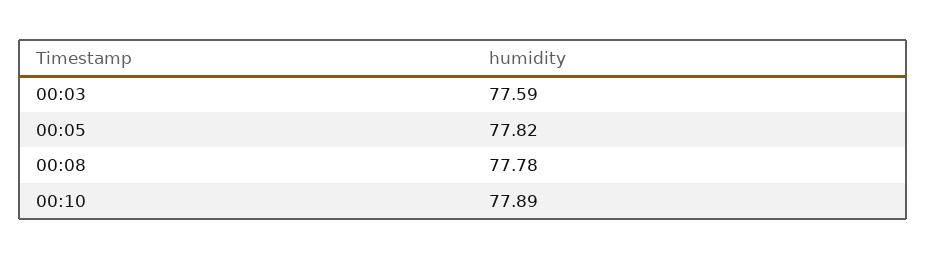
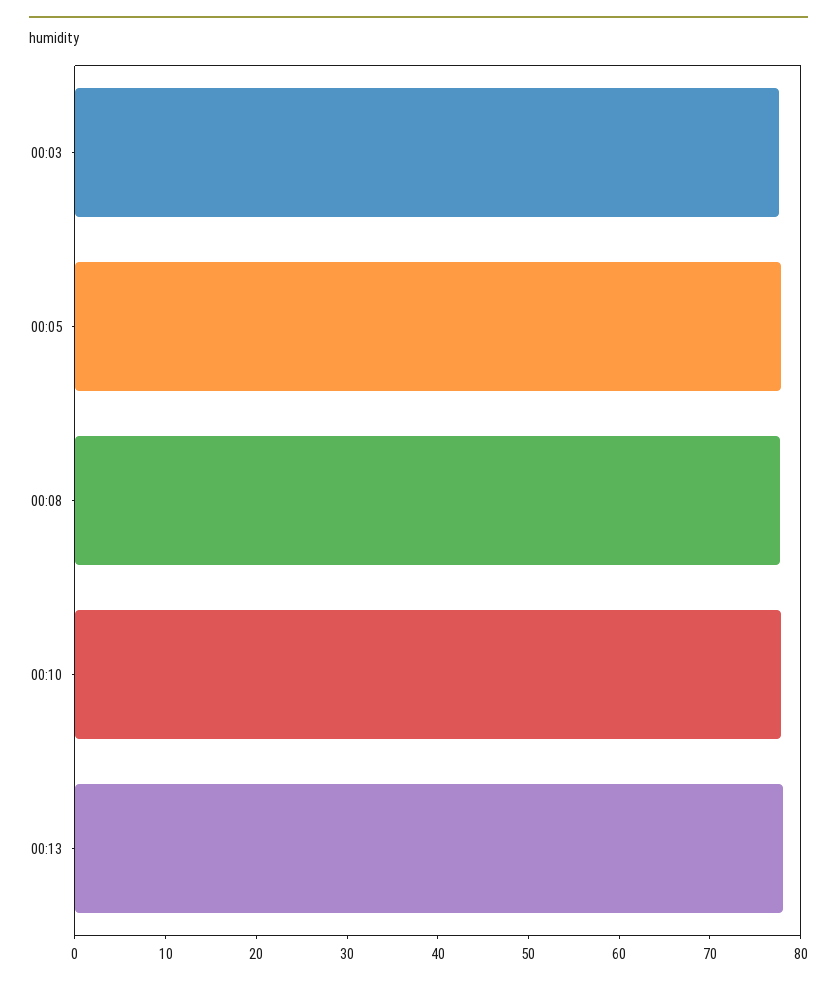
00:13: none -> 78

